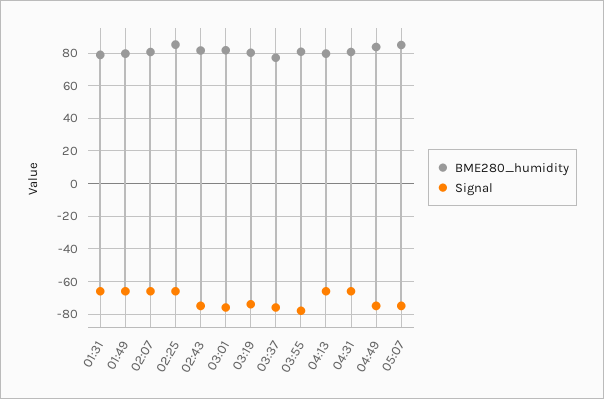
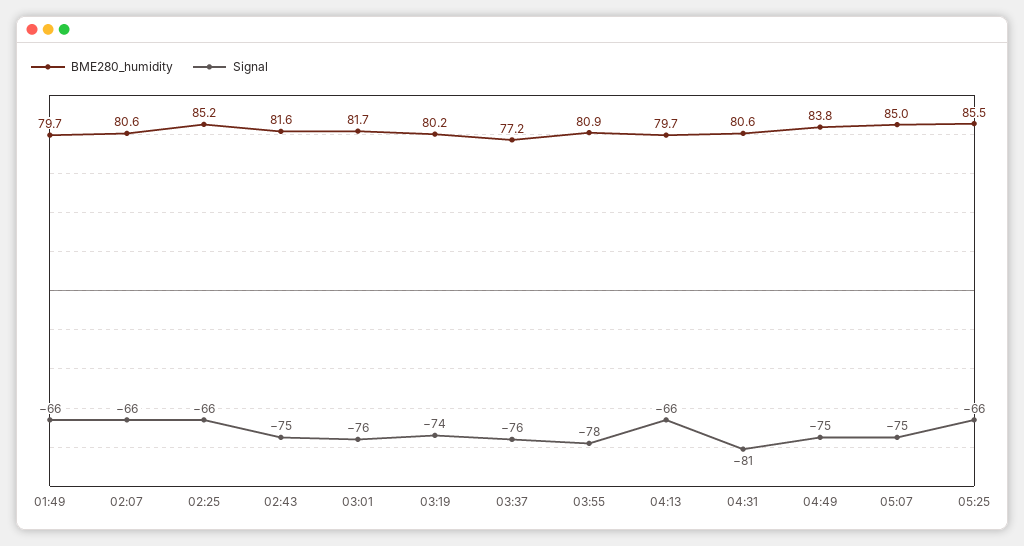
BME280_humidity, 01:31: 80 -> none
Signal, 01:31: -65 -> none
Signal, 04:31: -65 -> -81
BME280_humidity, 05:25: none -> 85.5
Signal, 05:25: none -> -66

